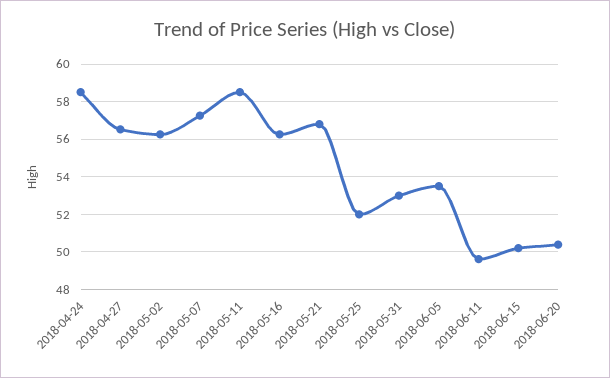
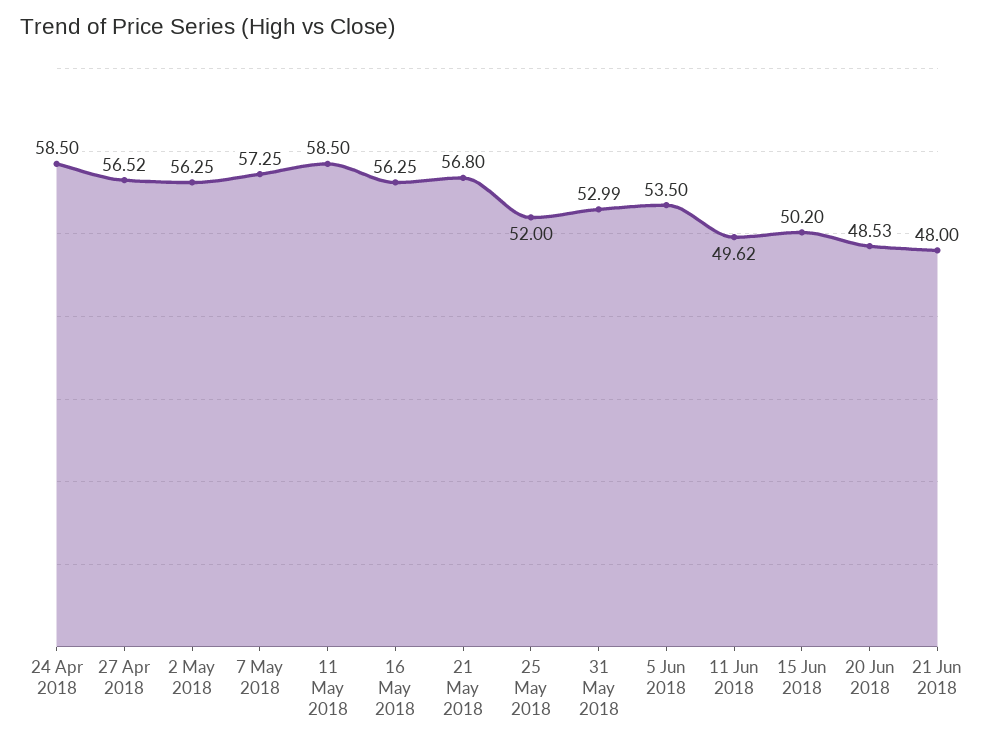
2018-06-20: 50.5 -> 48.53
21 Jun 2018: none -> 48

